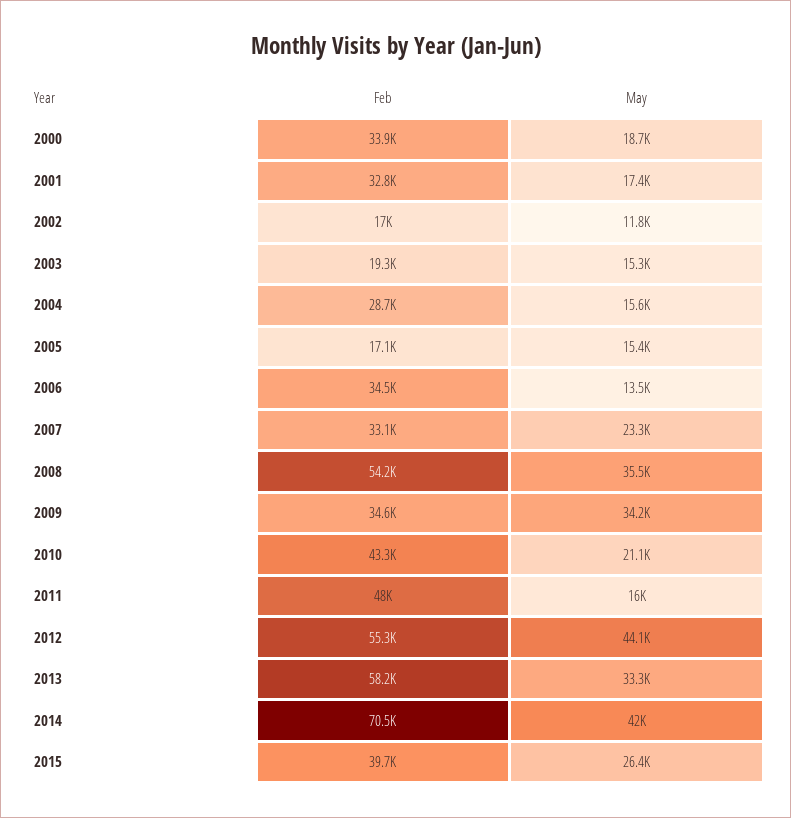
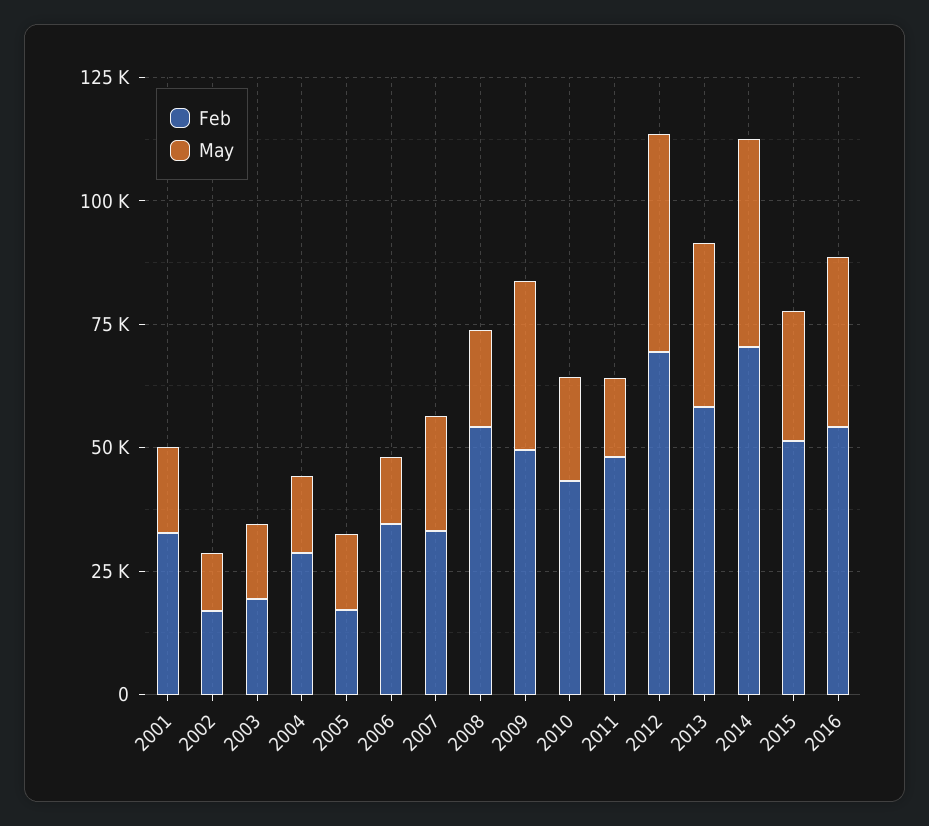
Feb, 2000: 33900 -> none
May, 2000: 18700 -> none
May, 2008: 35500 -> 20000
Feb, 2009: 34600 -> 50000
Feb, 2012: 55300 -> 70000
Feb, 2015: 39700 -> 50000
Feb, 2016: none -> 55000
May, 2016: none -> 35000

